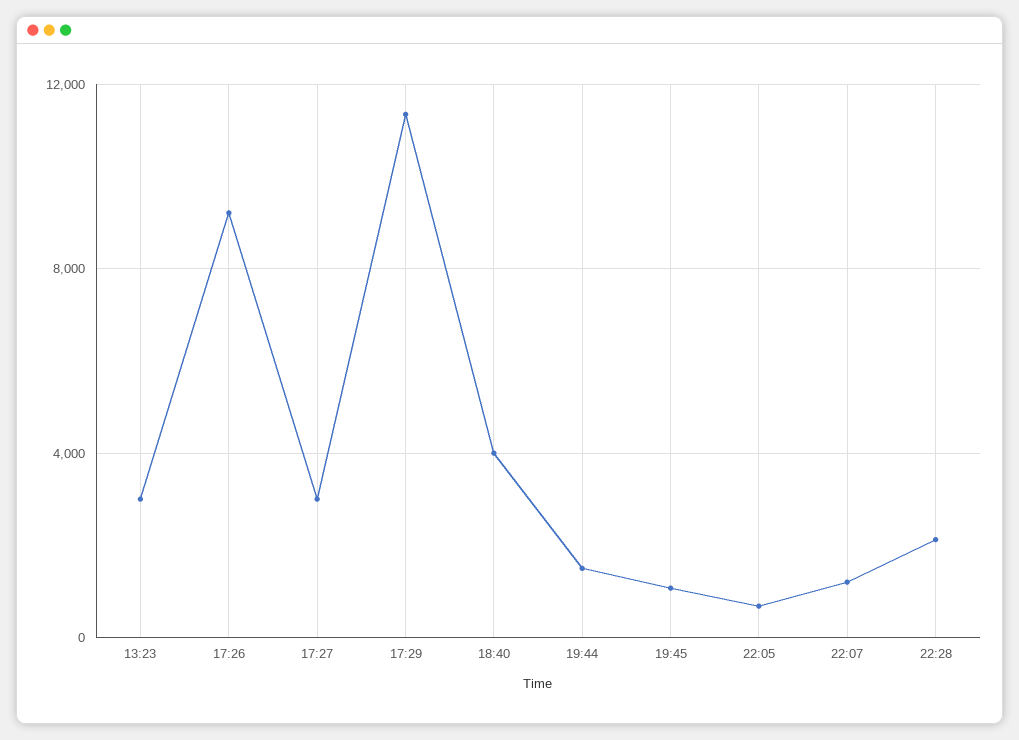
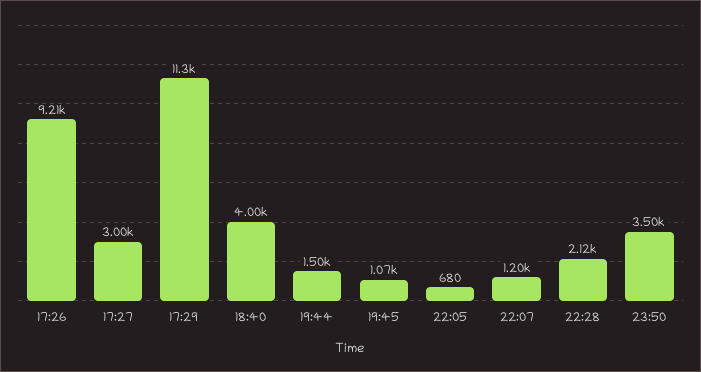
13:23: 3000 -> none
23:50: none -> 3500

